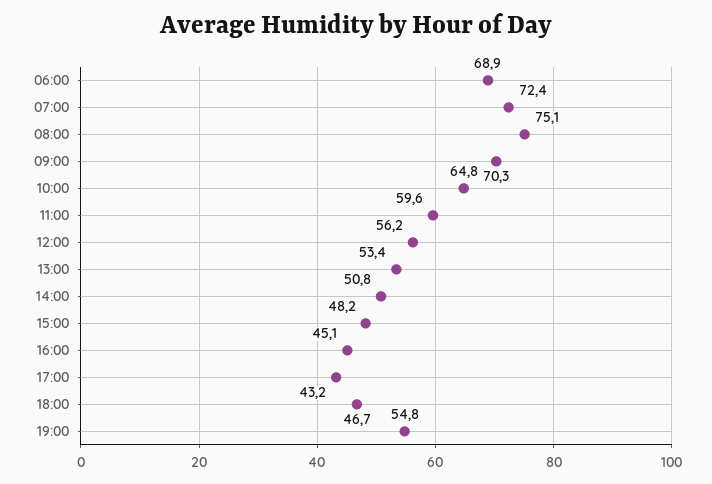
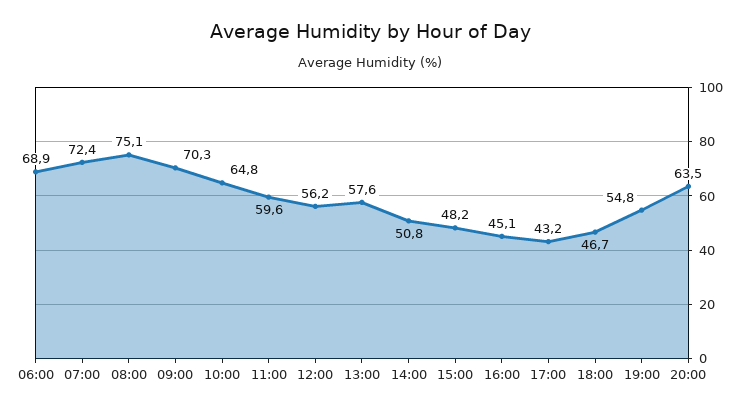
13:00: 53.4 -> 57.6
20:00: none -> 63.5

